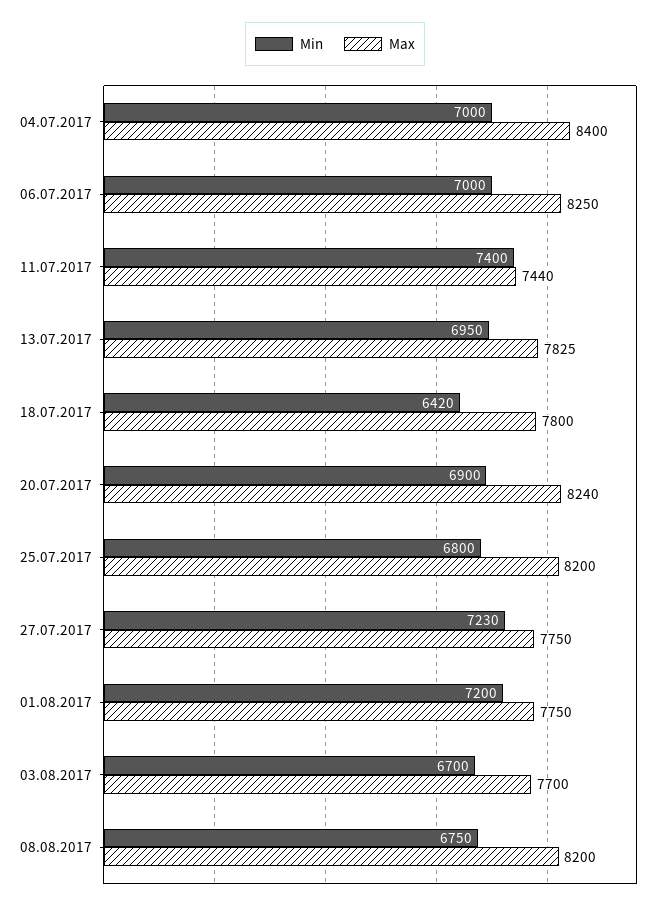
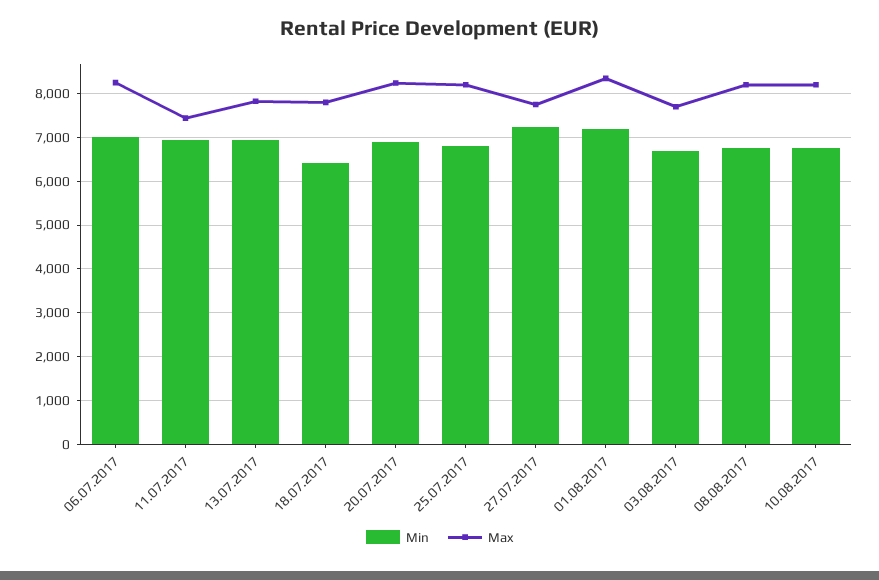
Min, 04.07.2017: 7000 -> none
Max, 04.07.2017: 8400 -> none
Min, 11.07.2017: 7400 -> 7000
Max, 01.08.2017: 7750 -> 8400
Min, 10.08.2017: none -> 6800
Max, 10.08.2017: none -> 8200

